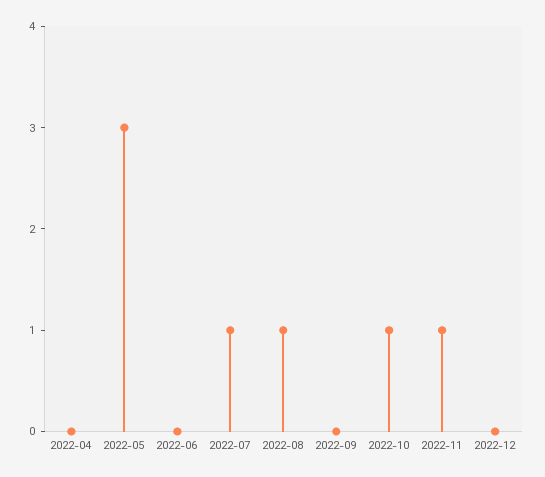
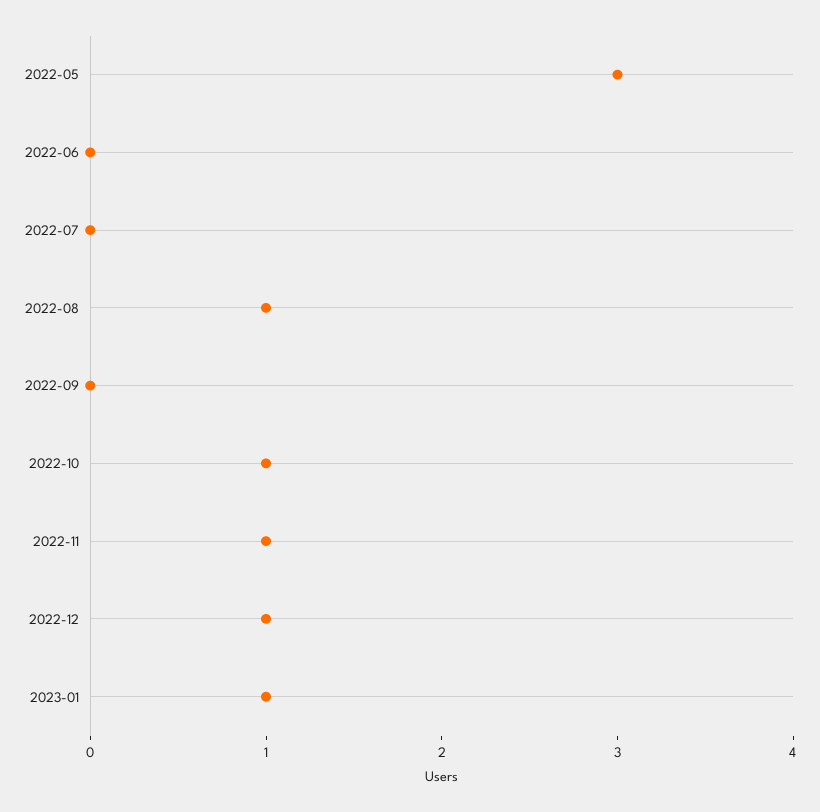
2022-04: 0 -> none
2022-07: 1 -> 0
2022-12: 0 -> 1
2023-01: none -> 1

